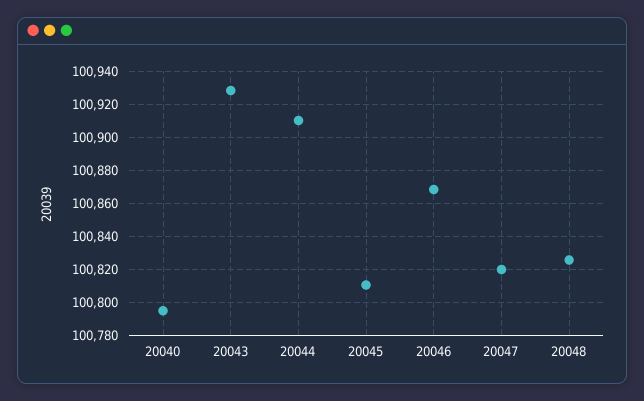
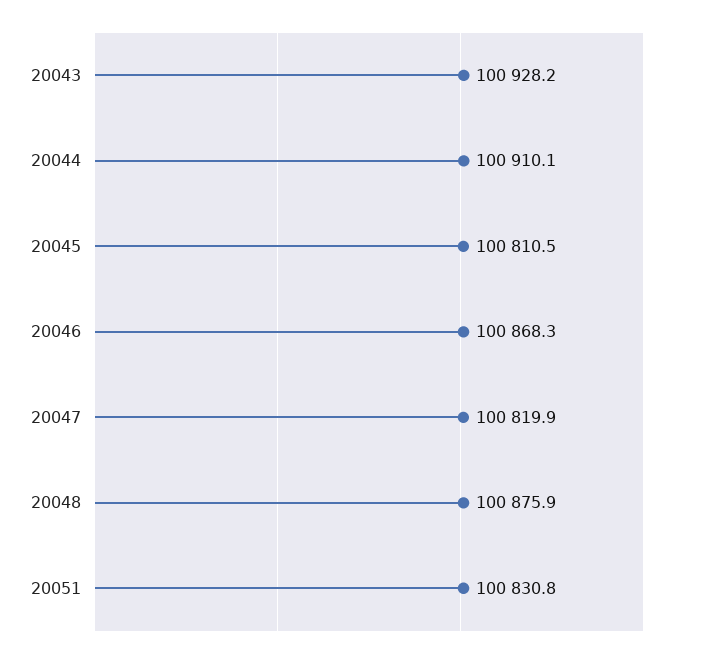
20040: 100795 -> none
20048: 100825 -> 100875.9
20051: none -> 100830.8

